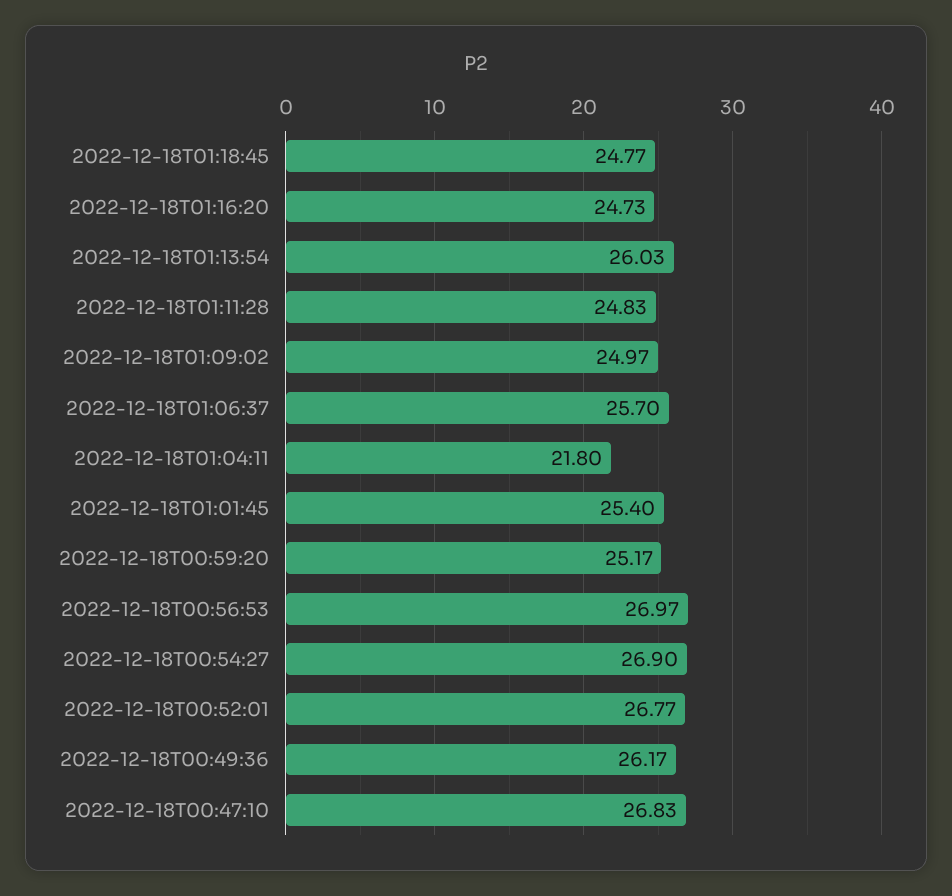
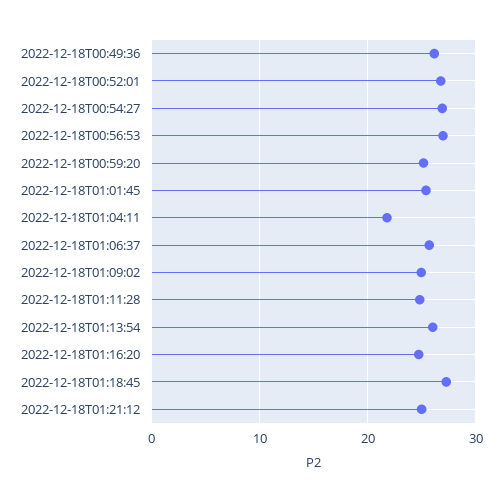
2022-12-18T01:18:45: 24.77 -> 27
2022-12-18T00:47:10: 26.83 -> none
2022-12-18T01:21:12: none -> 25

